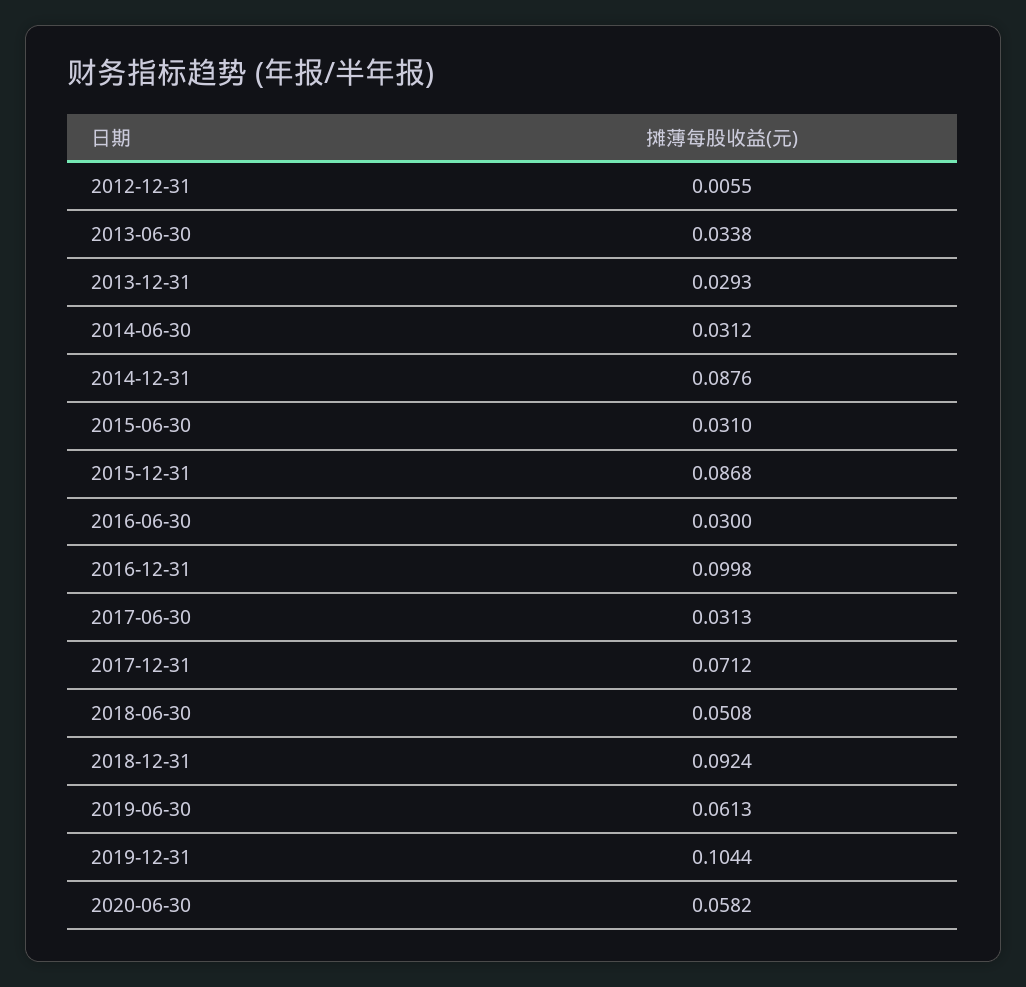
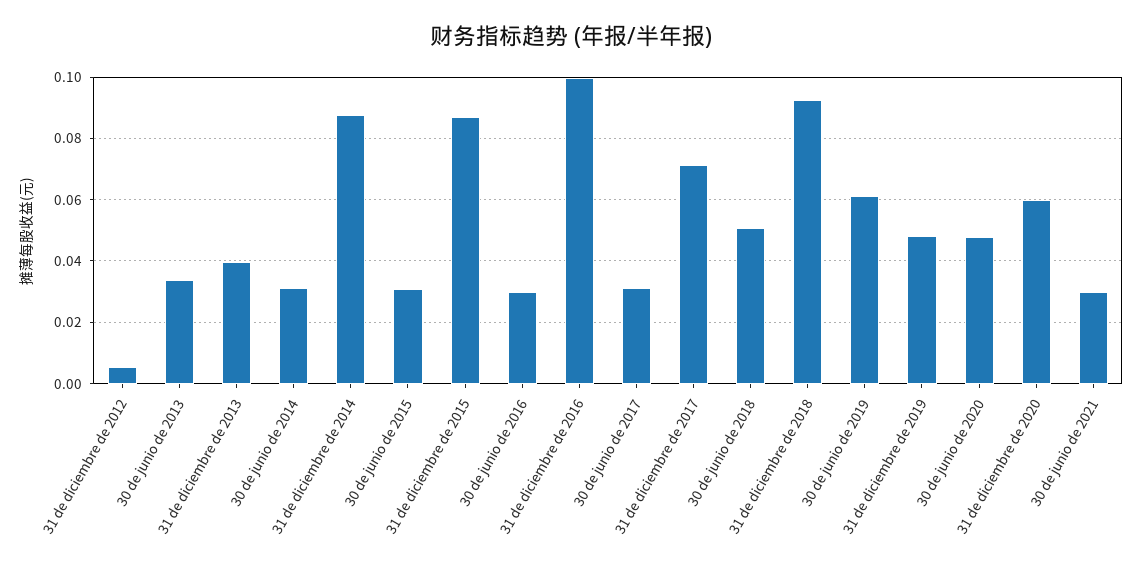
2013-12-31: 0.0293 -> 0.04
2019-12-31: 0.1044 -> 0.048
2020-06-30: 0.0582 -> 0.048
31 de diciembre de 2020: none -> 0.06
30 de junio de 2021: none -> 0.03

